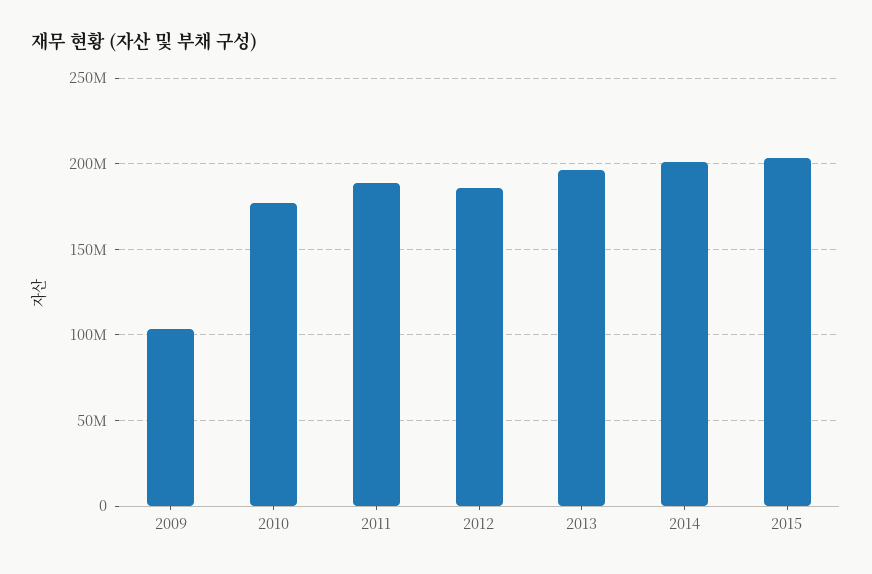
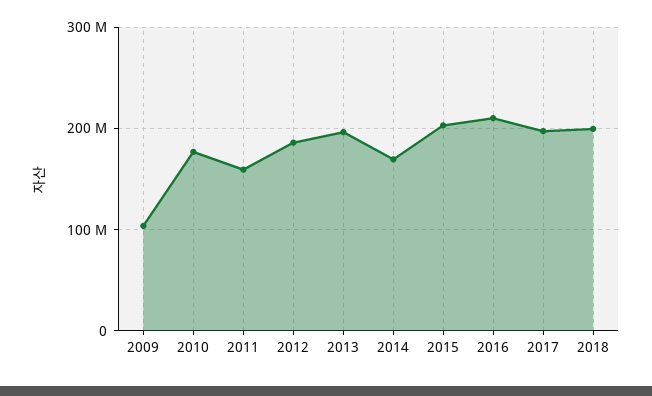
2011: 190000000 -> 160000000
2014: 200000000 -> 170000000
2016: none -> 210000000
2017: none -> 200000000
2018: none -> 200000000

